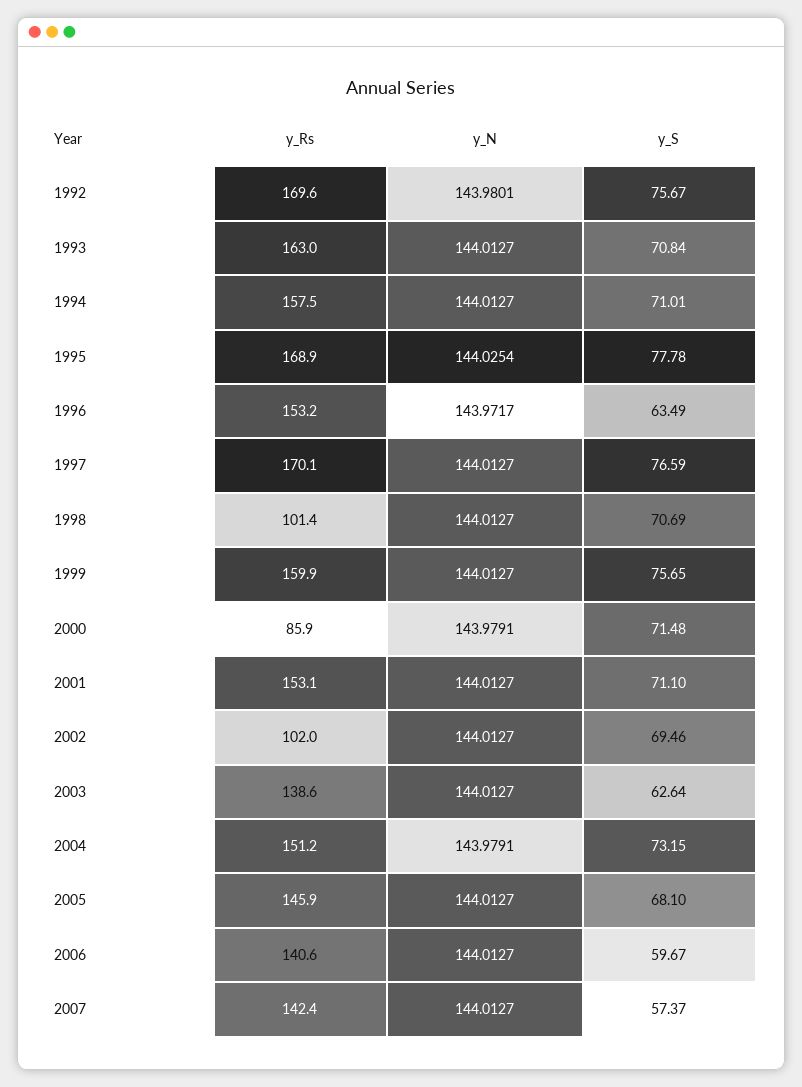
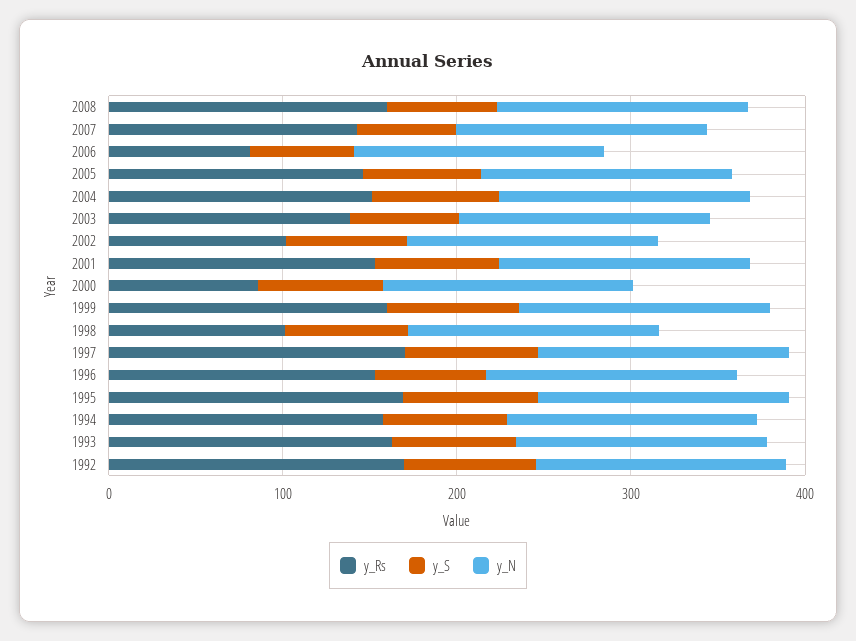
y_Rs, 2006: 140.6 -> 80
y_Rs, 2008: none -> 160
y_S, 2008: none -> 60
y_N, 2008: none -> 140

